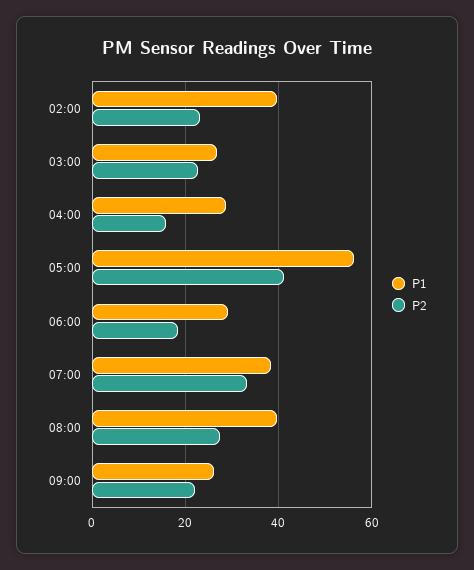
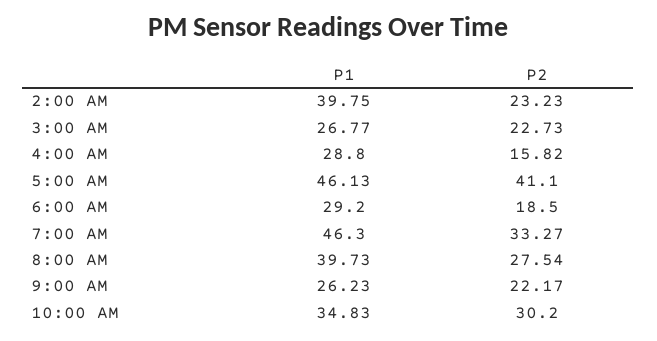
P1, 05:00: 56 -> 46.13
P1, 07:00: 38 -> 46.3
P1, 10:00 AM: none -> 34.83
P2, 10:00 AM: none -> 30.2

